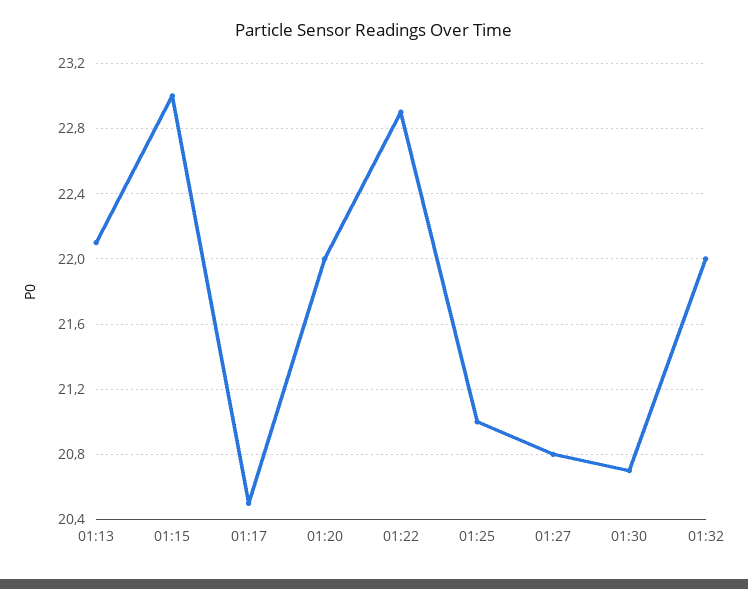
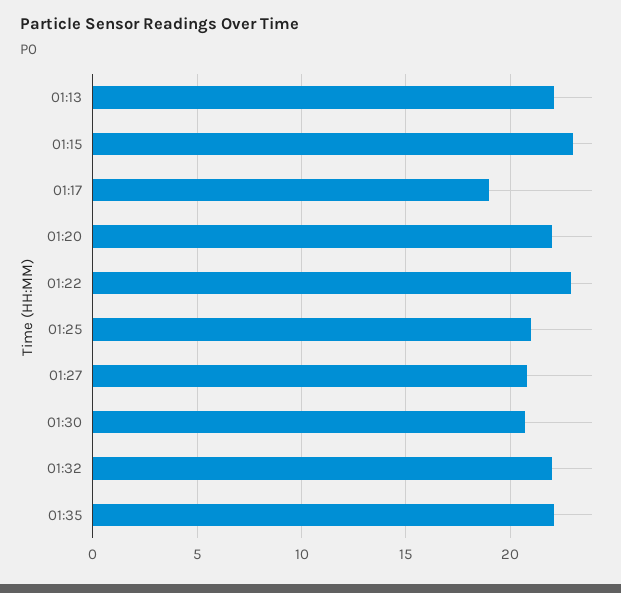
01:17: 20.5 -> 19
01:35: none -> 22

